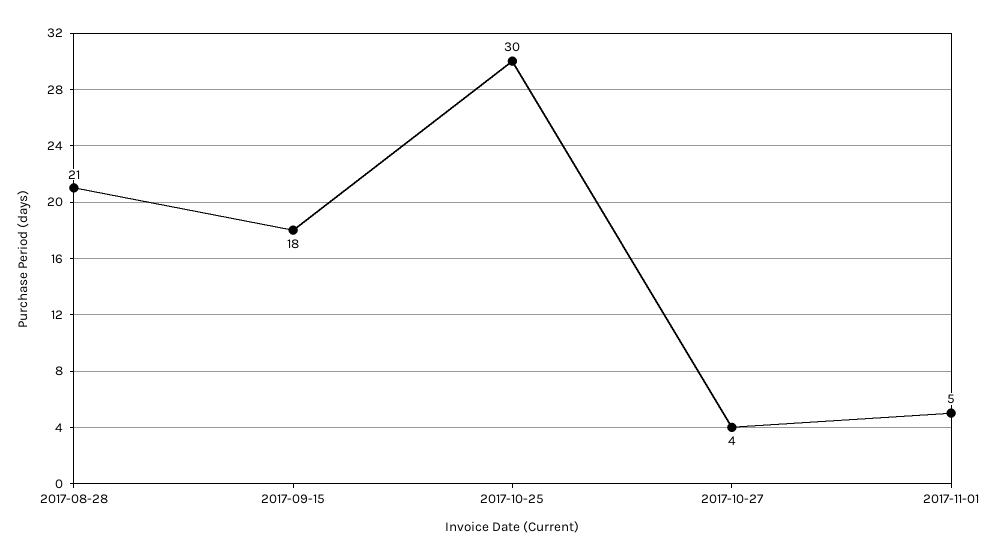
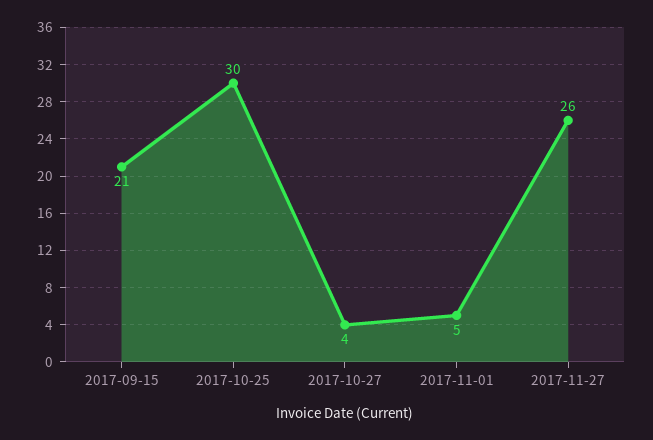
2017-08-28: 21 -> none
2017-09-15: 18 -> 21
2017-11-27: none -> 26

